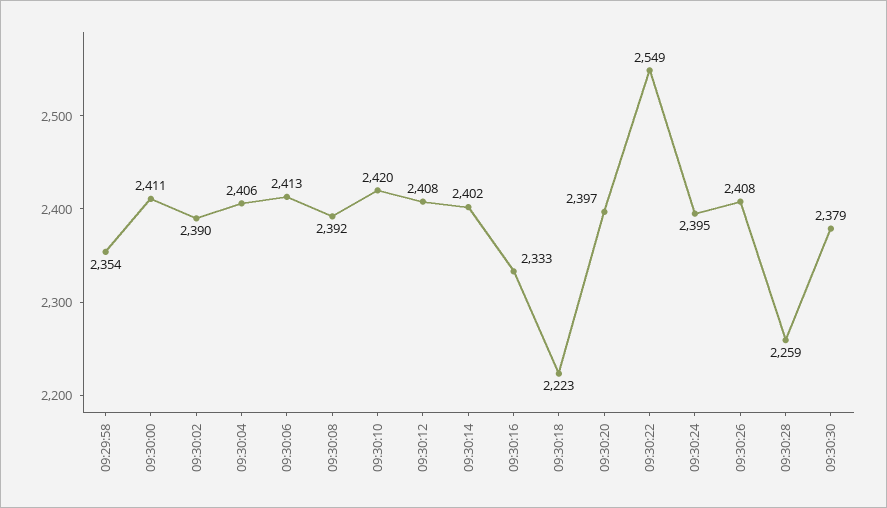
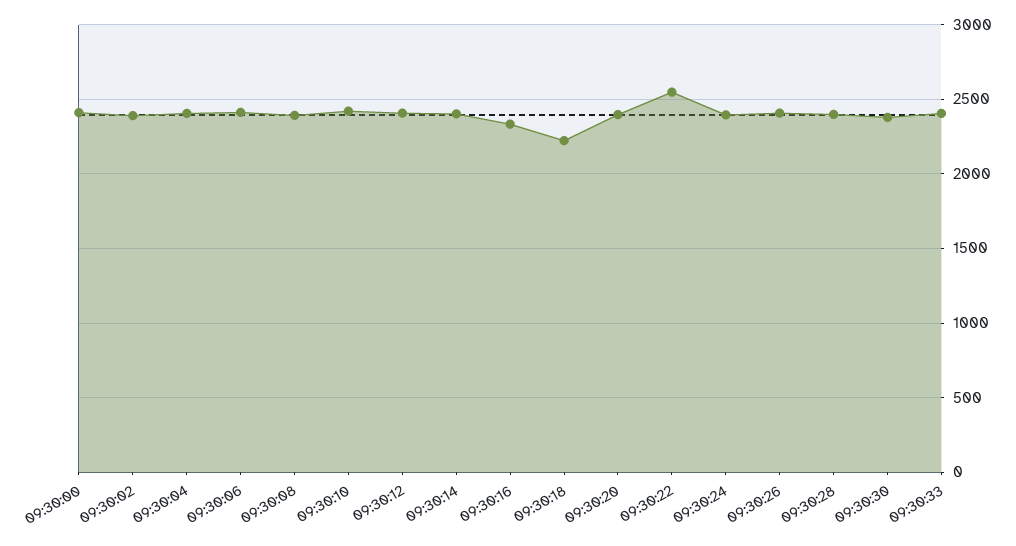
09:29:58: 2354 -> none
09:30:28: 2259 -> 2400
09:30:33: none -> 2400

